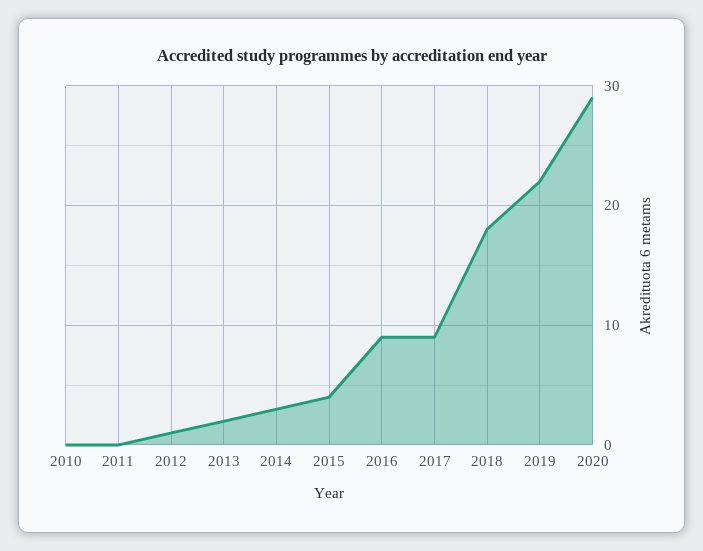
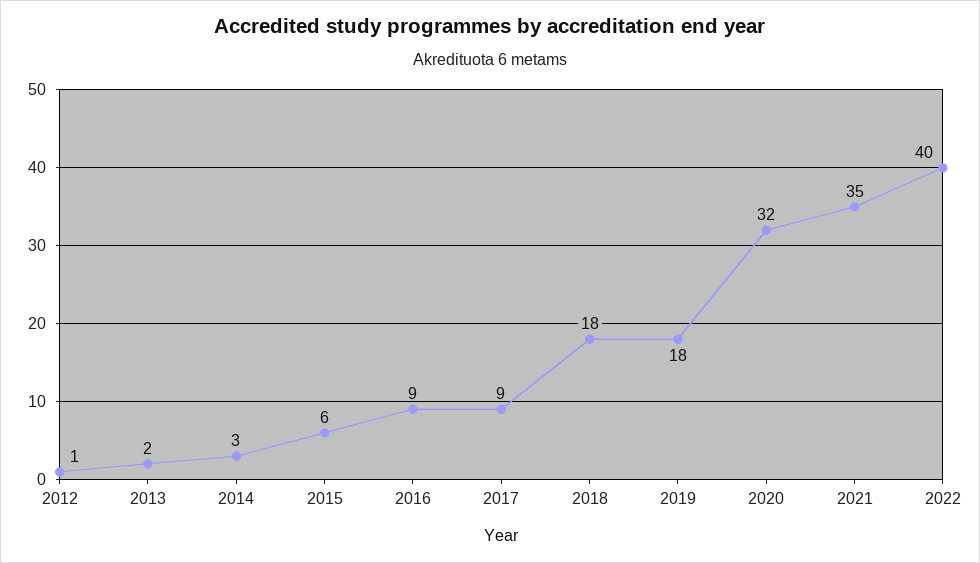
2010: 0 -> none
2011: 0 -> none
2015: 4 -> 6
2019: 22 -> 18
2020: 29 -> 32
2021: none -> 35
2022: none -> 40

